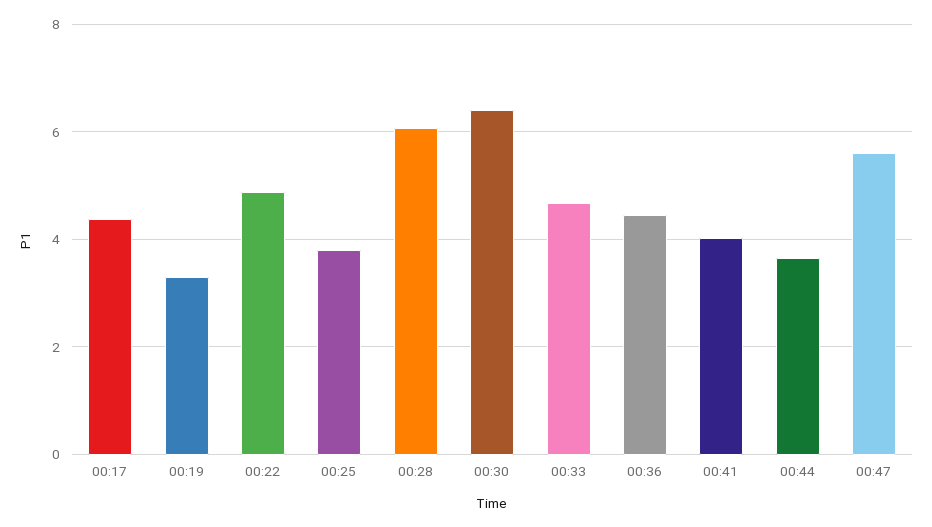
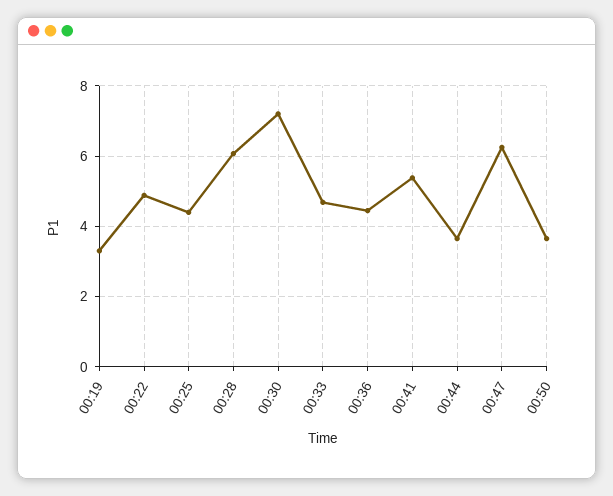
00:17: 4.4 -> none
00:25: 3.8 -> 4.4
00:30: 6.4 -> 7.2
00:41: 4 -> 5.4
00:47: 5.6 -> 6.2
00:50: none -> 3.6

